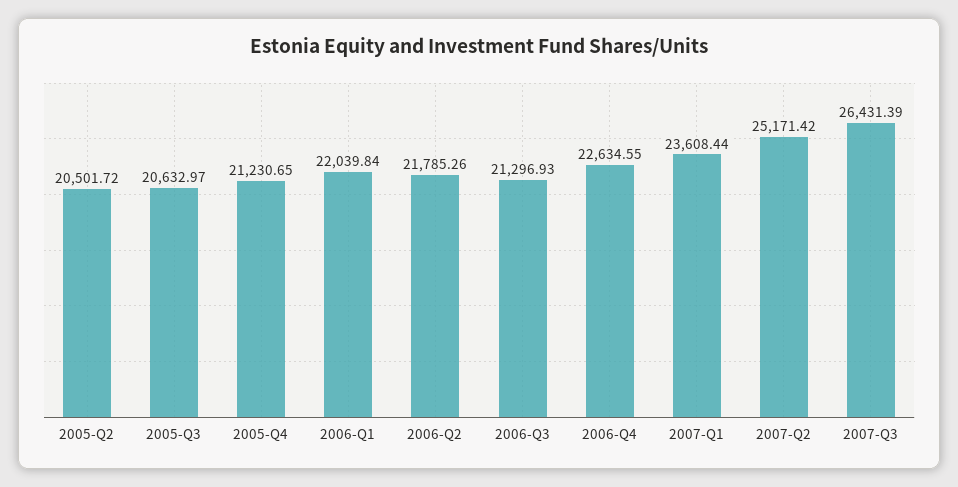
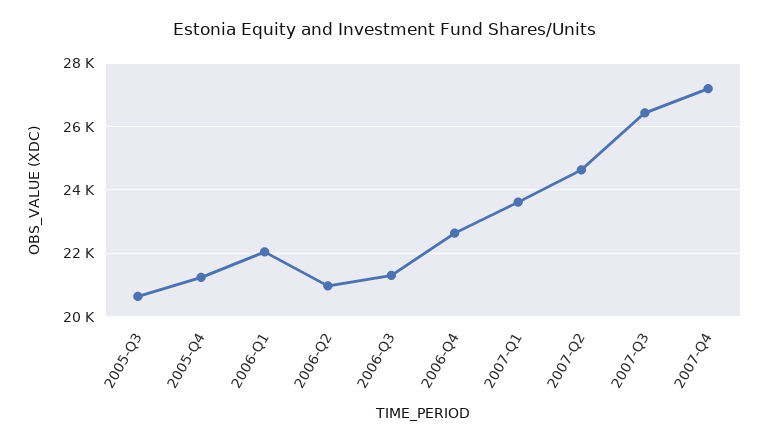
2005-Q2: 20501.72 -> none
2006-Q2: 21785.26 -> 21000
2007-Q2: 25171.42 -> 24600
2007-Q4: none -> 27200

